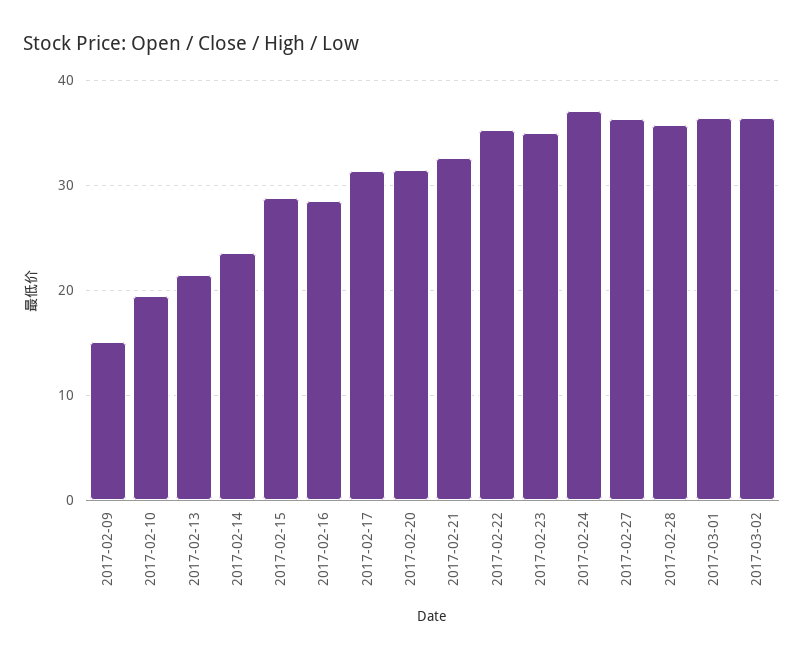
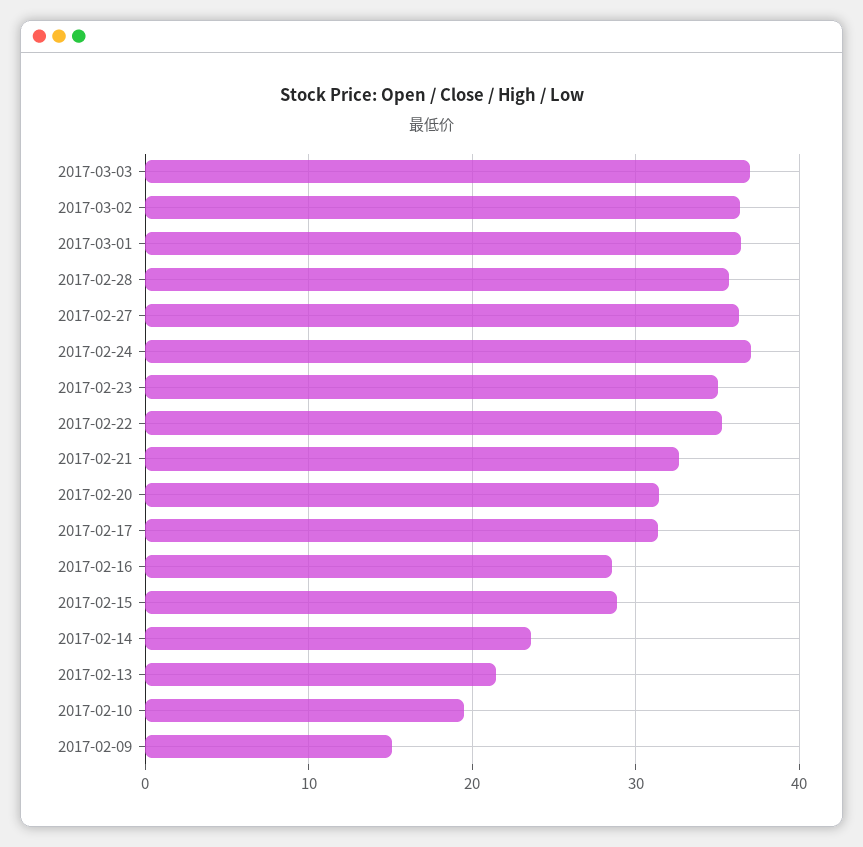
2017-03-03: none -> 37

